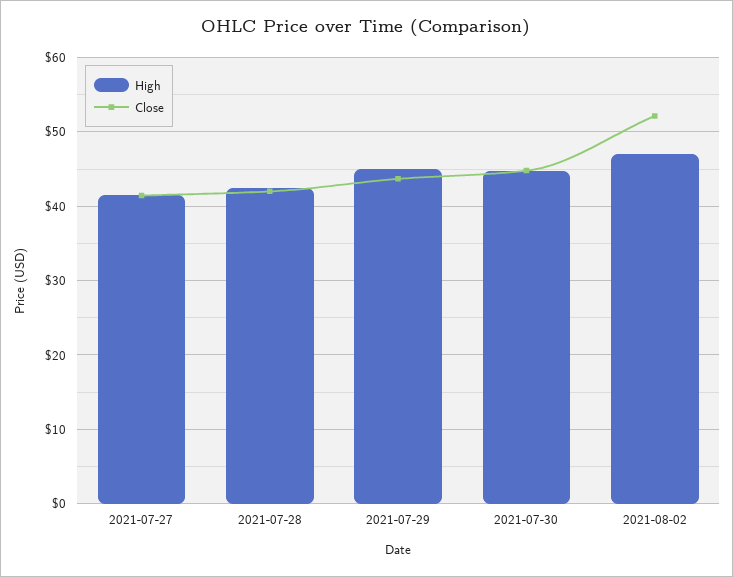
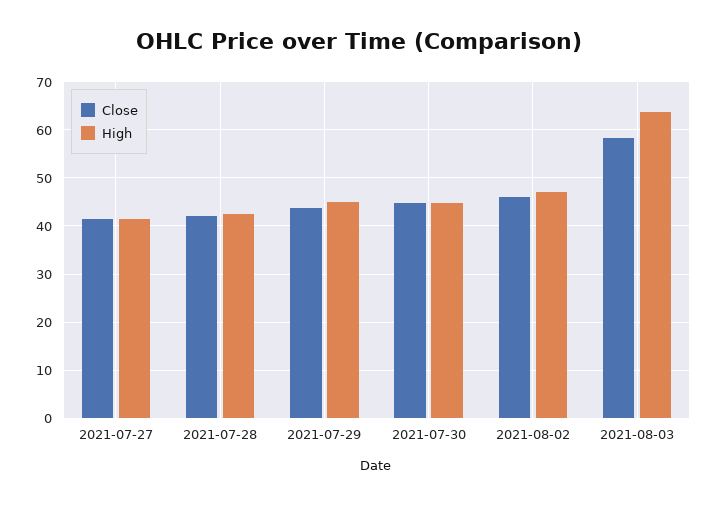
Close, 2021-08-02: 52 -> 46
Close, 2021-08-03: none -> 58
High, 2021-08-03: none -> 64

